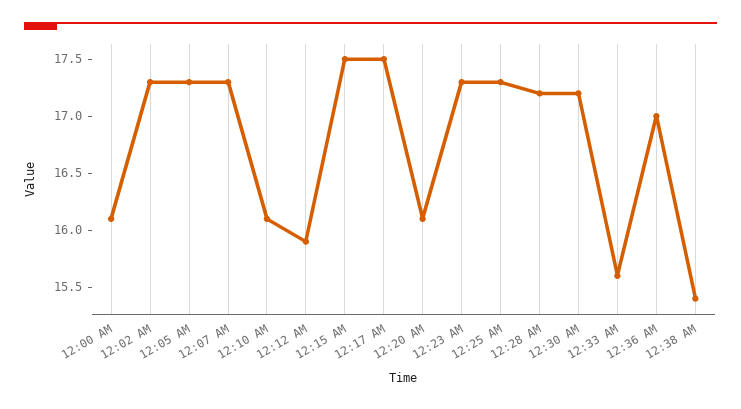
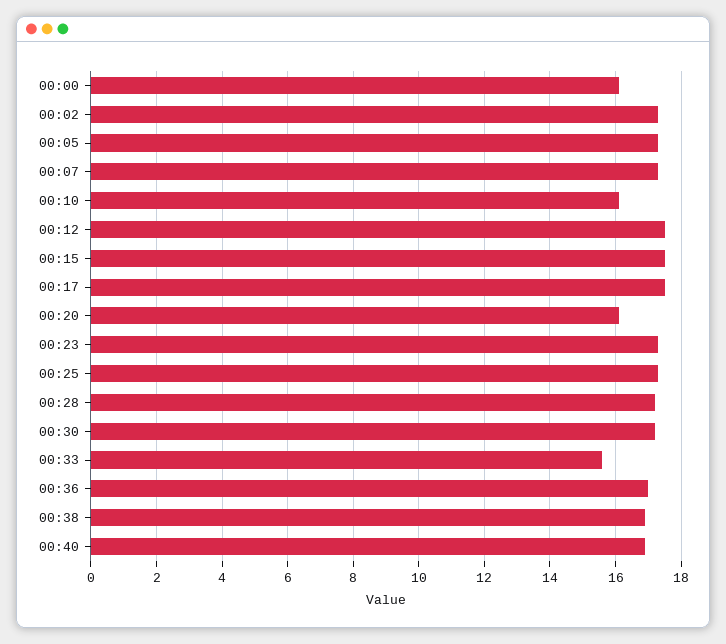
12:12 AM: 15.9 -> 17.5
12:38 AM: 15.4 -> 17
00:40: none -> 17

